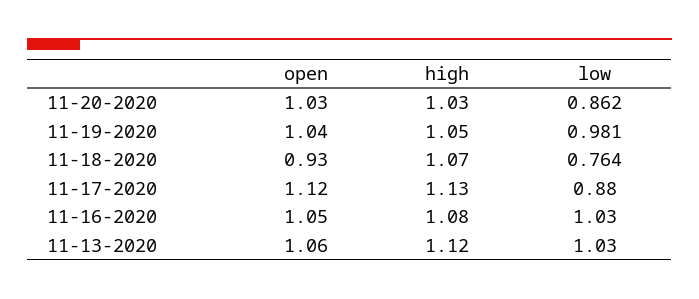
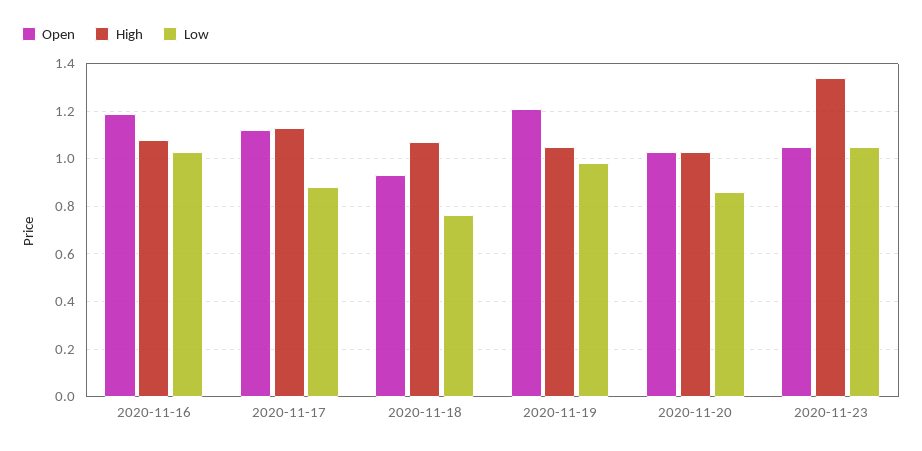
open, 11-19-2020: 1.04 -> 1.2
open, 11-16-2020: 1.05 -> 1.2
open, 11-13-2020: 1.06 -> none
high, 11-13-2020: 1.12 -> none
low, 11-13-2020: 1.03 -> none
open, 2020-11-23: none -> 1.05
high, 2020-11-23: none -> 1.35
low, 2020-11-23: none -> 1.05

